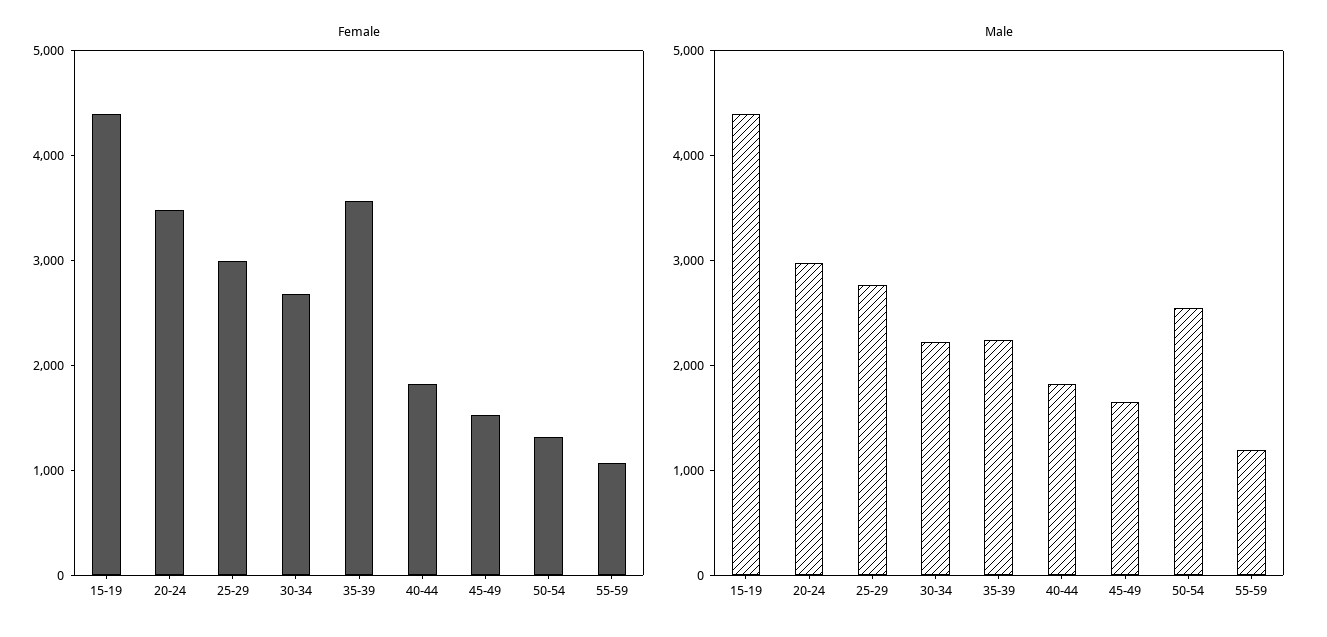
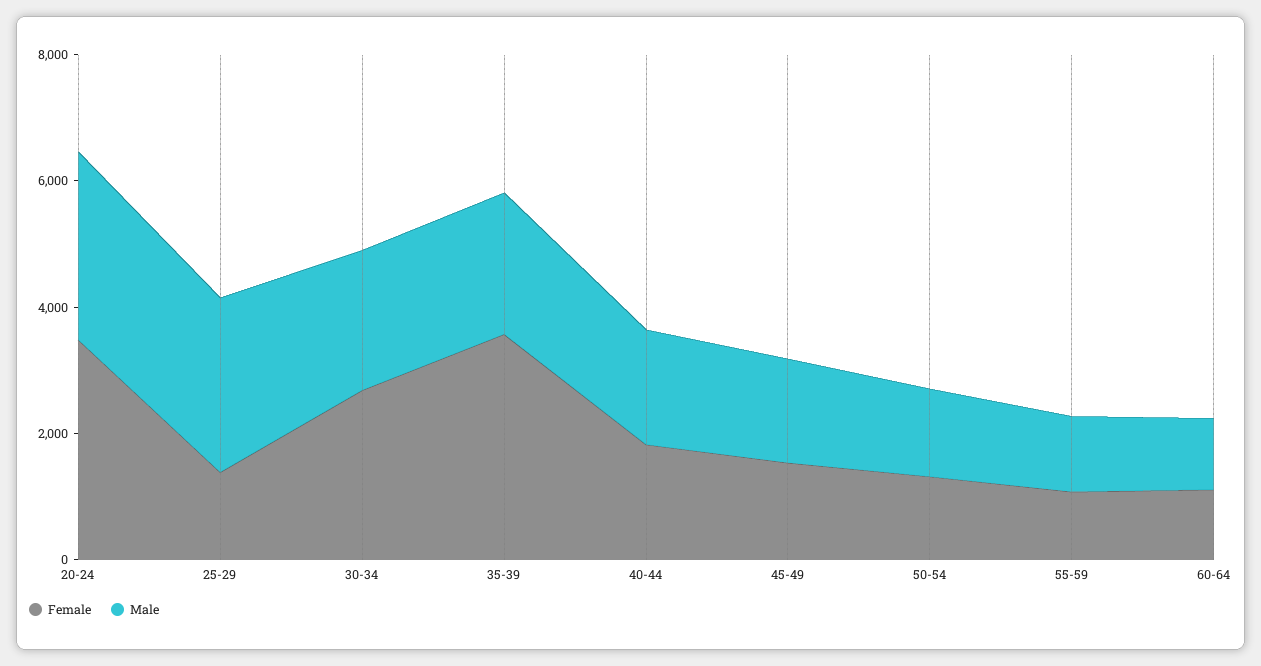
Female, 15-19: 4400 -> none
Female, 25-29: 3000 -> 1500
Male, 15-19: 4400 -> none
Male, 50-54: 2600 -> 1500
Female, 60-64: none -> 1000
Male, 60-64: none -> 1000

